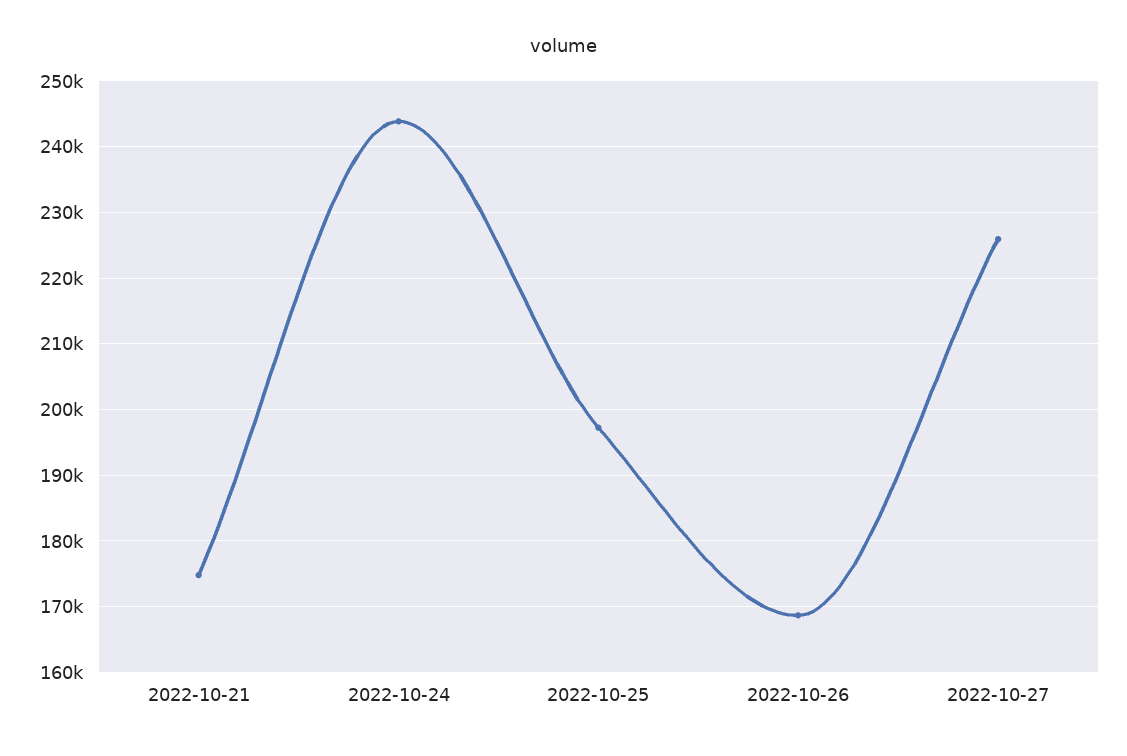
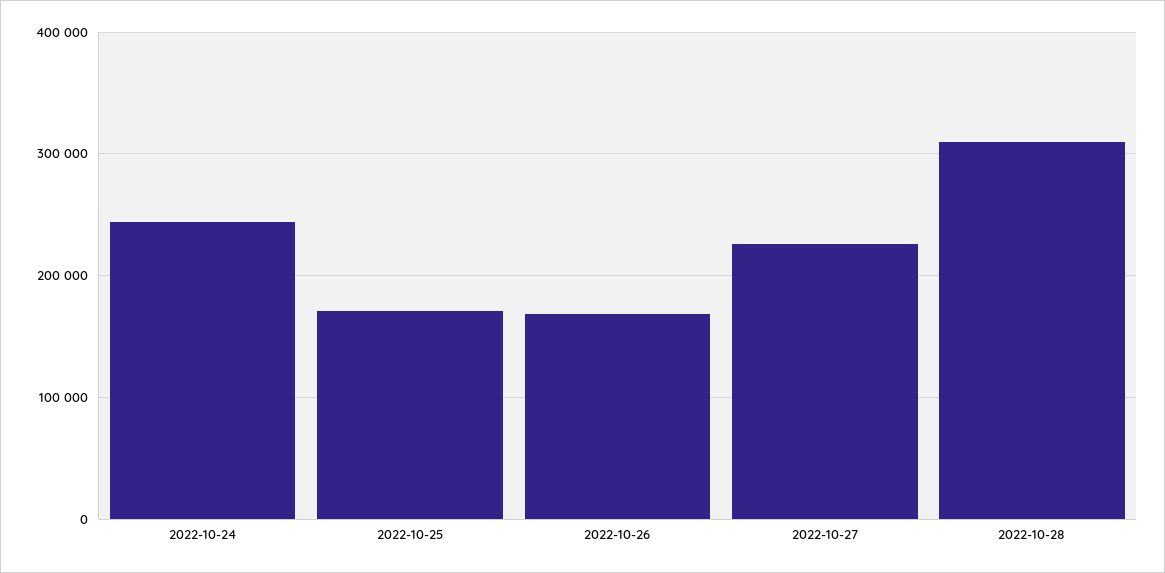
2022-10-21: 175000 -> none
2022-10-25: 197000 -> 170000
2022-10-28: none -> 310000

